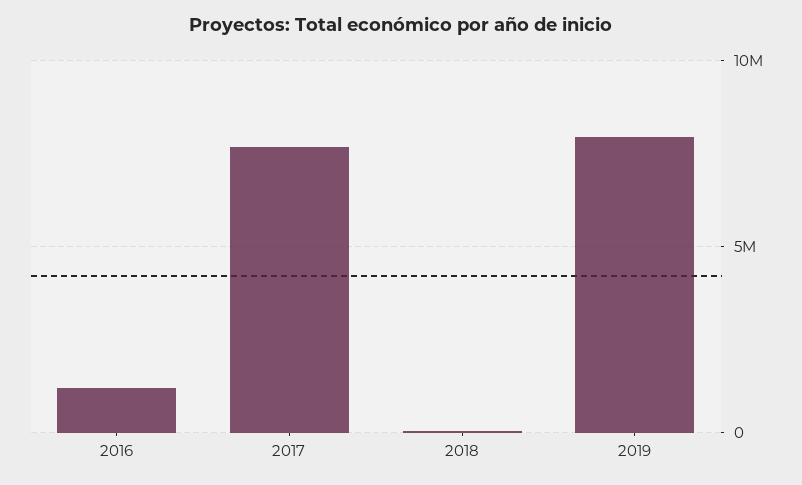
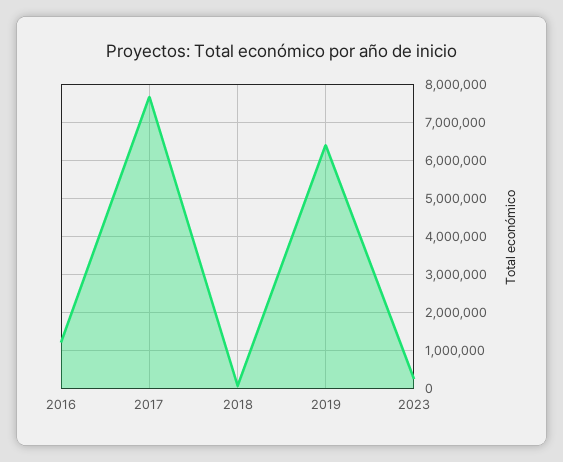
2019: 8000000 -> 6400000
2023: none -> 200000

